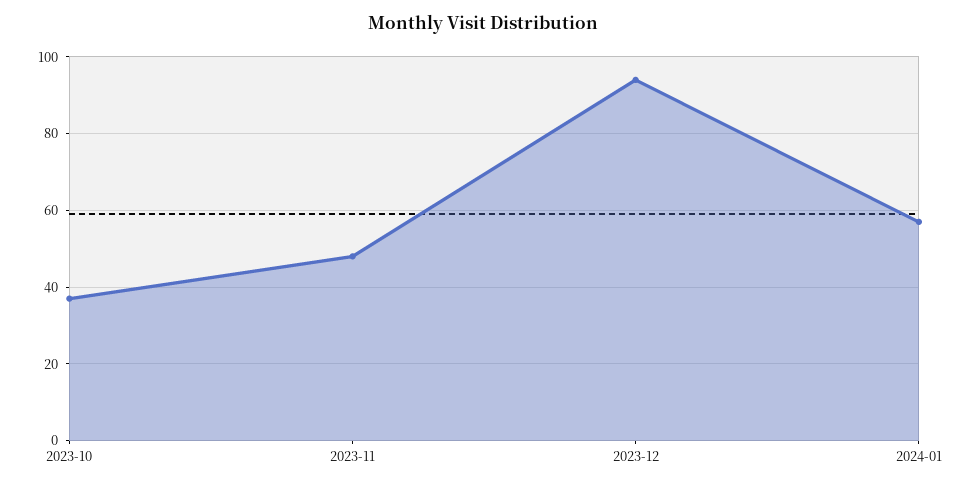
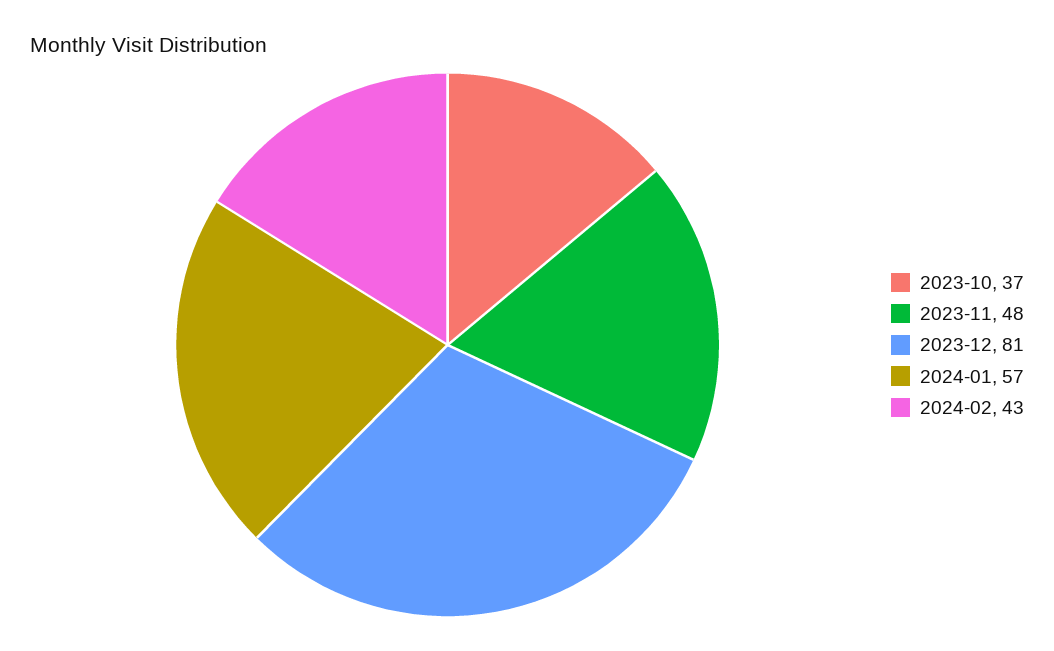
2023-12: 95 -> 81
2024-02: none -> 43

